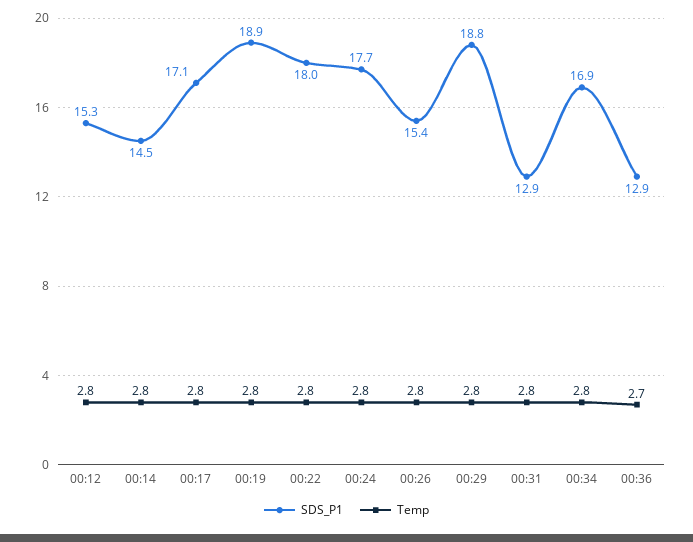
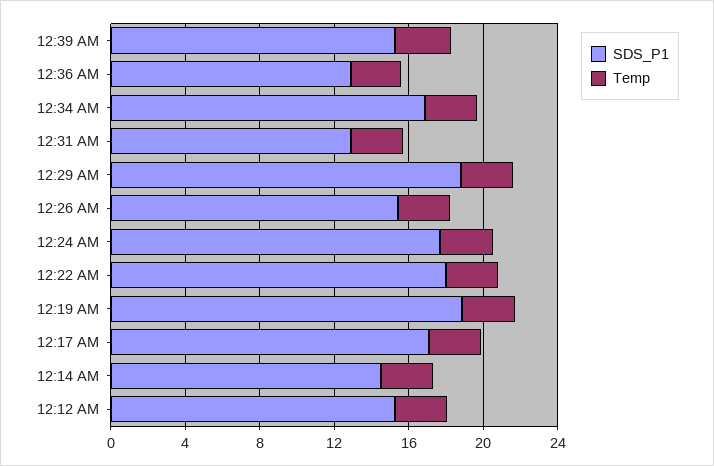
SDS_P1, 12:39 AM: none -> 15
Temp, 12:39 AM: none -> 3

